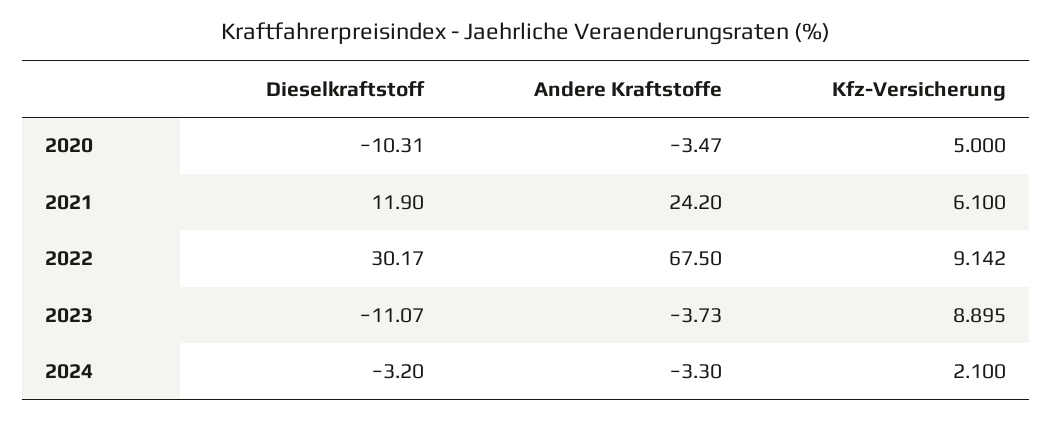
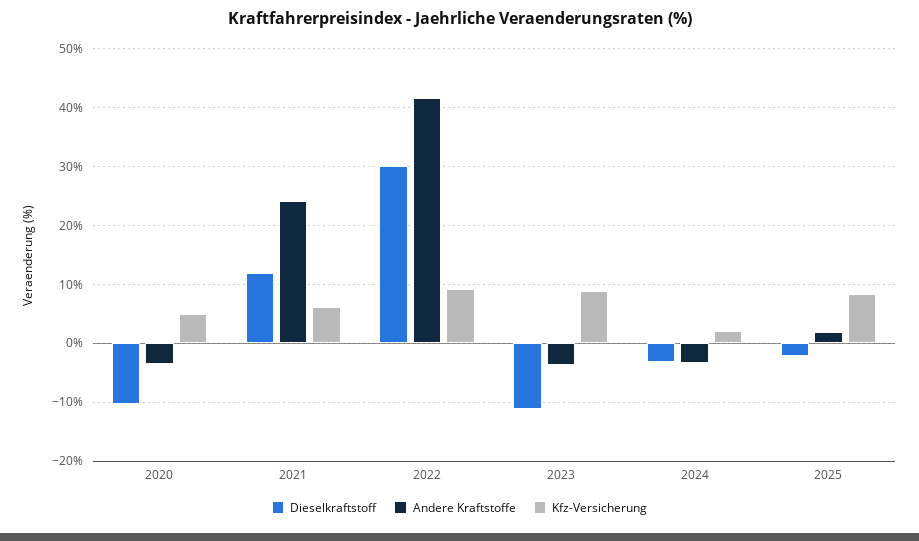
Andere Kraftstoffe, 2022: 67.5 -> 42
Dieselkraftstoff, 2025: none -> -2
Andere Kraftstoffe, 2025: none -> 2
Kfz-Versicherung, 2025: none -> 8

